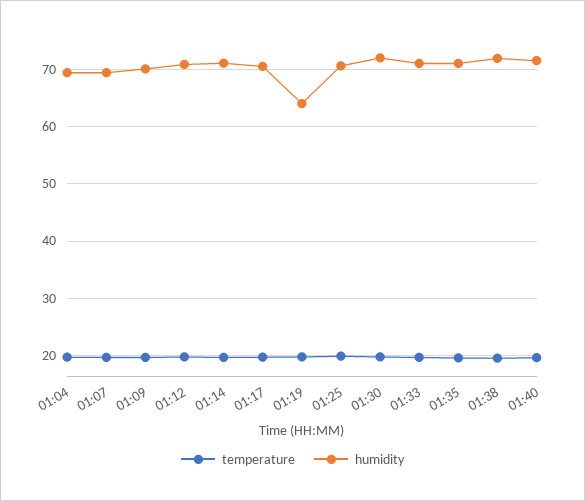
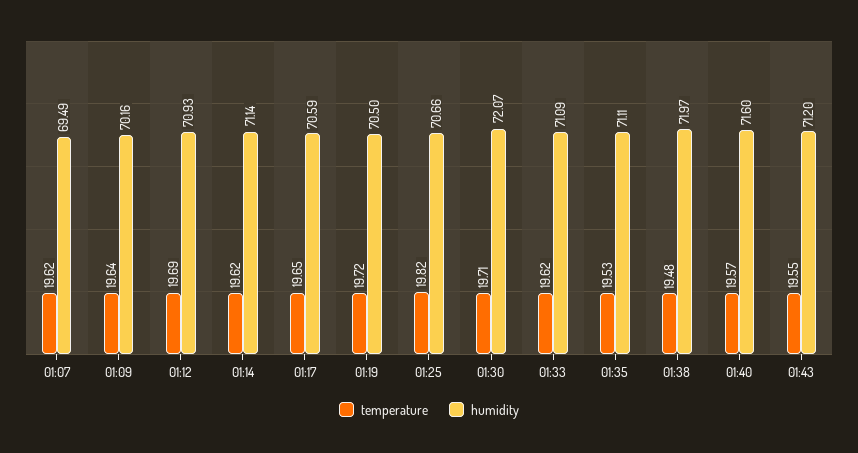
temperature, 01:04: 20 -> none
humidity, 01:04: 70 -> none
humidity, 01:19: 64 -> 70.5
temperature, 01:43: none -> 19.55
humidity, 01:43: none -> 71.2

